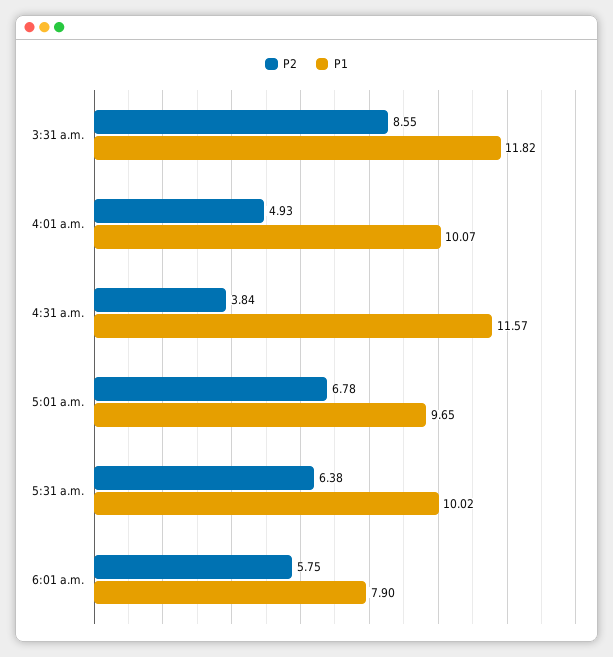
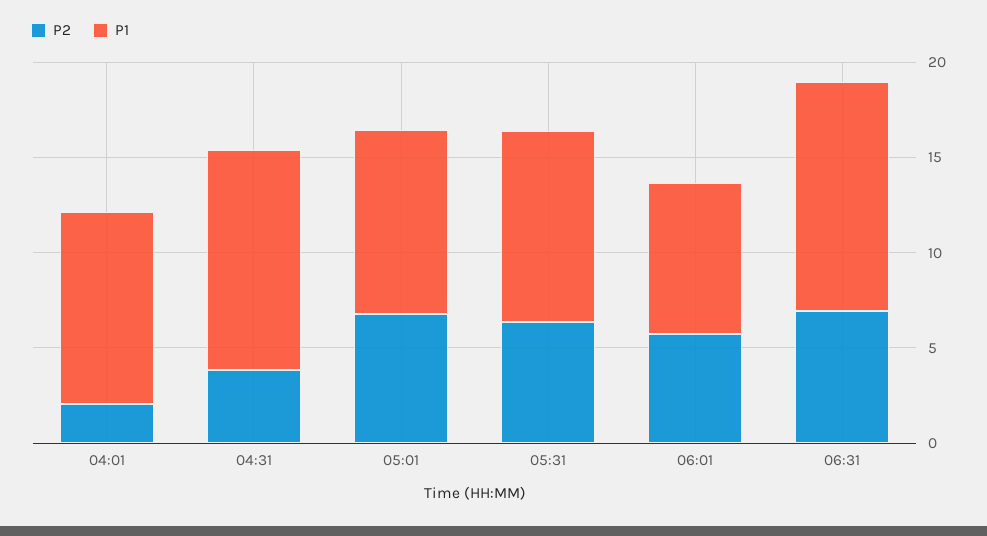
P2, 3:31 a.m.: 8.55 -> none
P1, 3:31 a.m.: 11.82 -> none
P2, 4:01 a.m.: 4.93 -> 2
P2, 06:31: none -> 7
P1, 06:31: none -> 12

